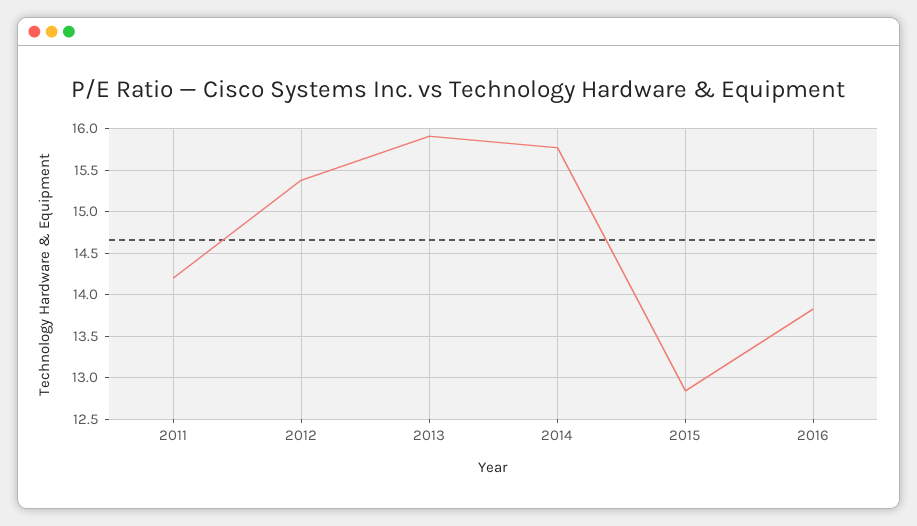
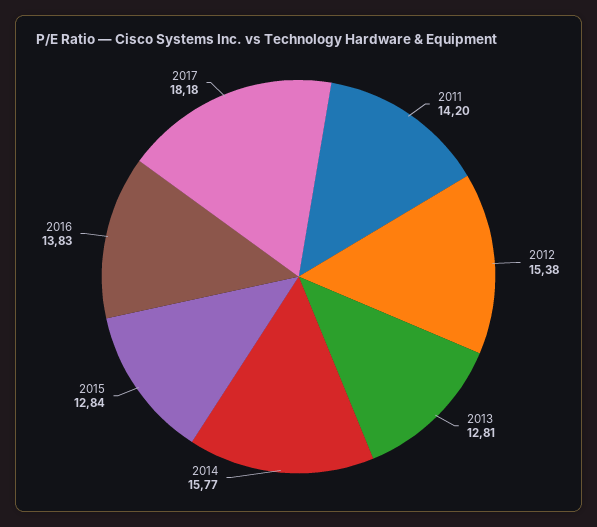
2013: 15.9 -> 12.81
2017: none -> 18.18

